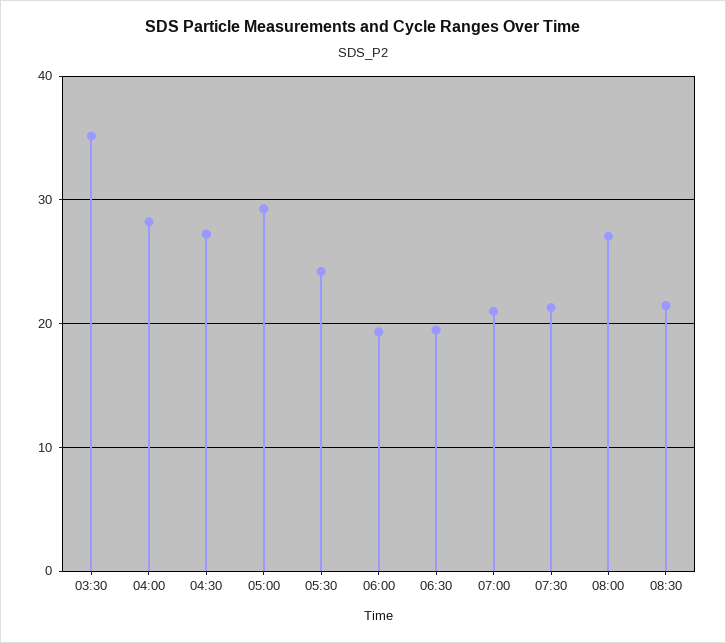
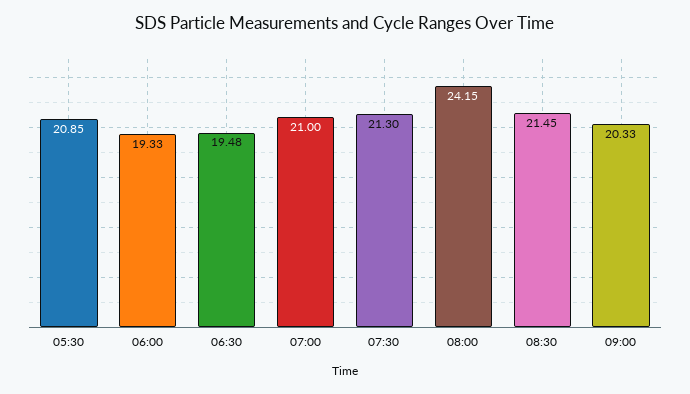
03:30: 35 -> none
04:00: 28 -> none
04:30: 27 -> none
05:00: 29 -> none
05:30: 24 -> 20.85
08:00: 27 -> 24.15
09:00: none -> 20.33

